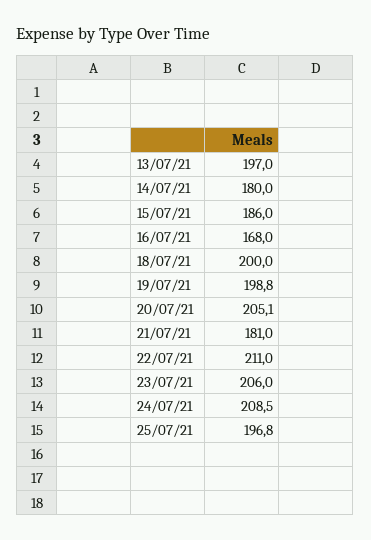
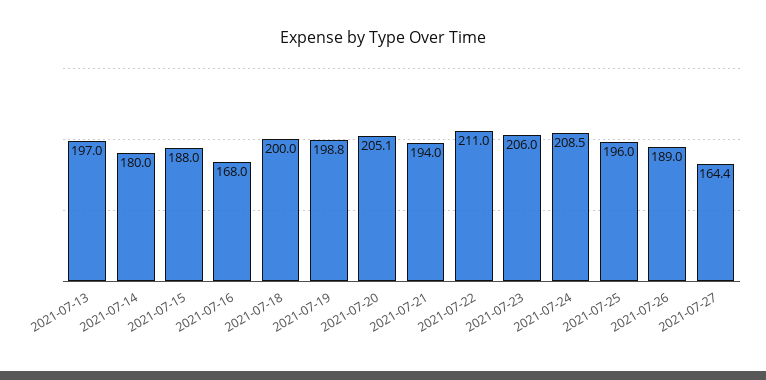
15/07/21: 186 -> 188
21/07/21: 181 -> 194
25/07/21: 196.8 -> 196
2021-07-26: none -> 189
2021-07-27: none -> 164.4

